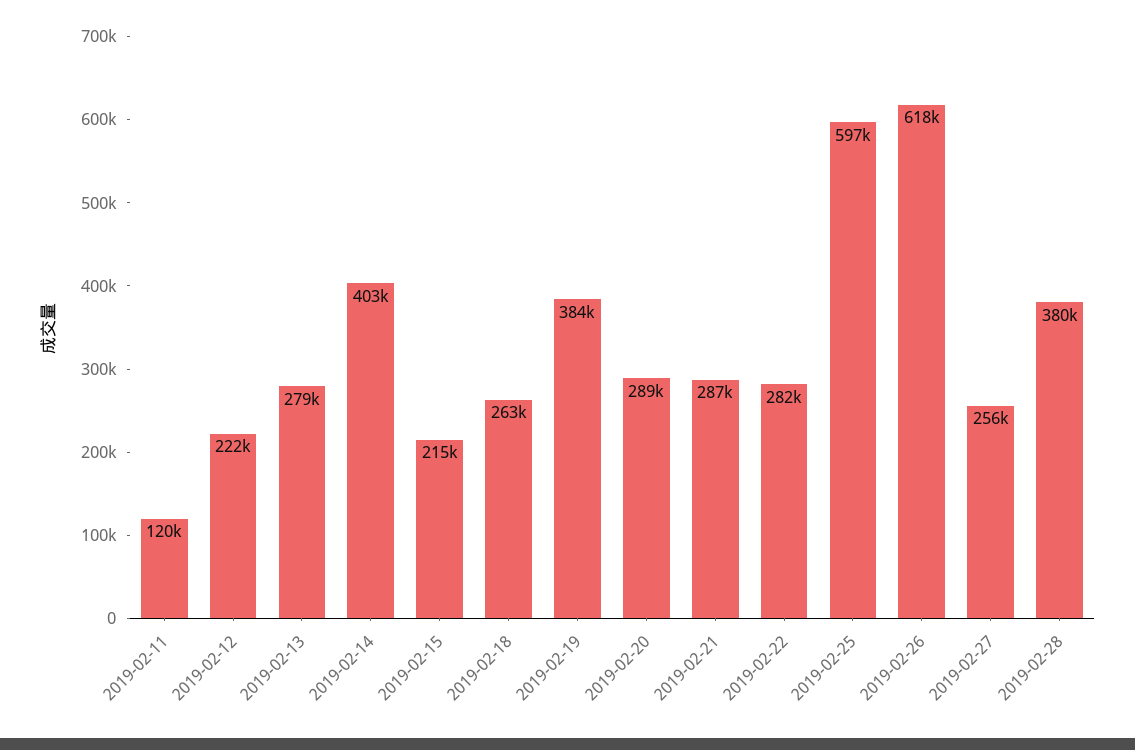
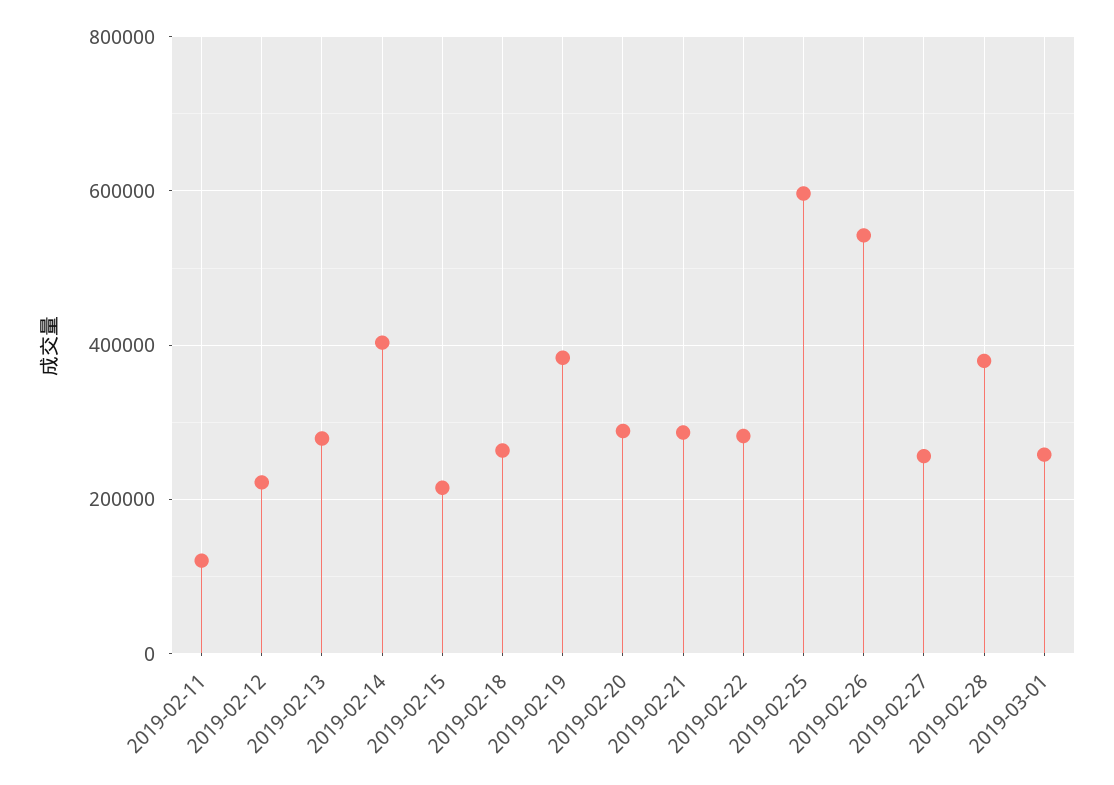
2019-02-26: 618000 -> 540000
2019-03-01: none -> 260000

